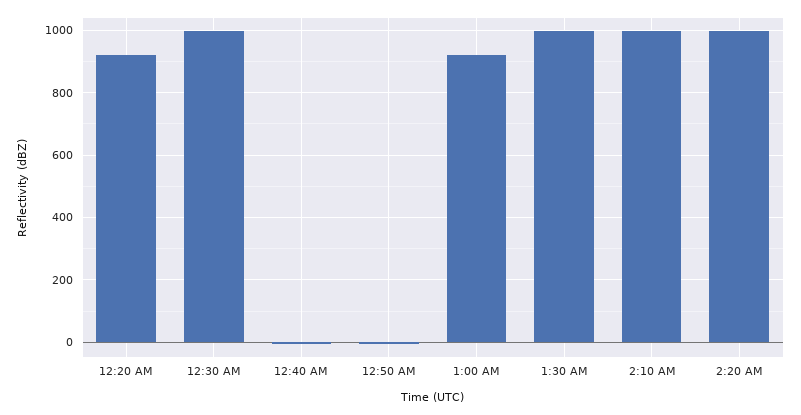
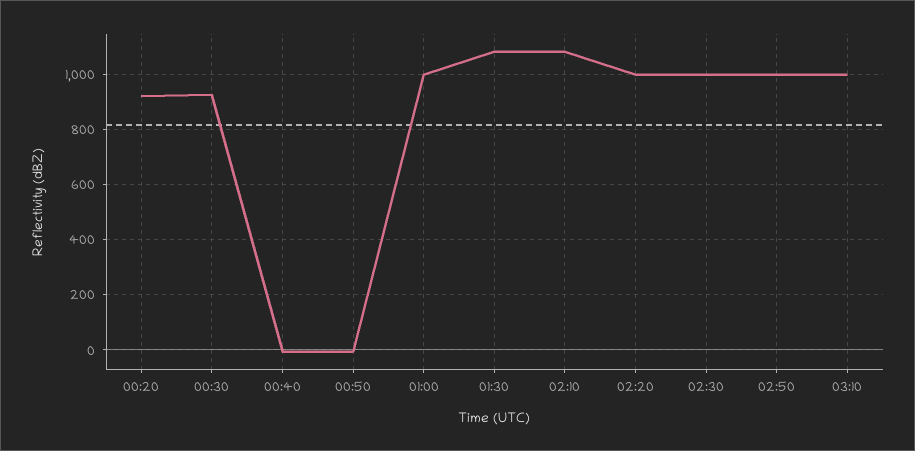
12:30 AM: 1000 -> 925
1:00 AM: 920 -> 1000
1:30 AM: 1000 -> 1075
2:10 AM: 1000 -> 1075
02:30: none -> 1000
02:50: none -> 1000
03:10: none -> 1000

